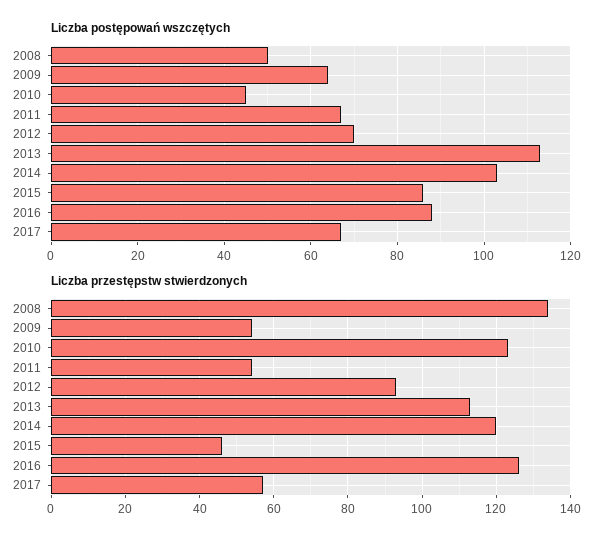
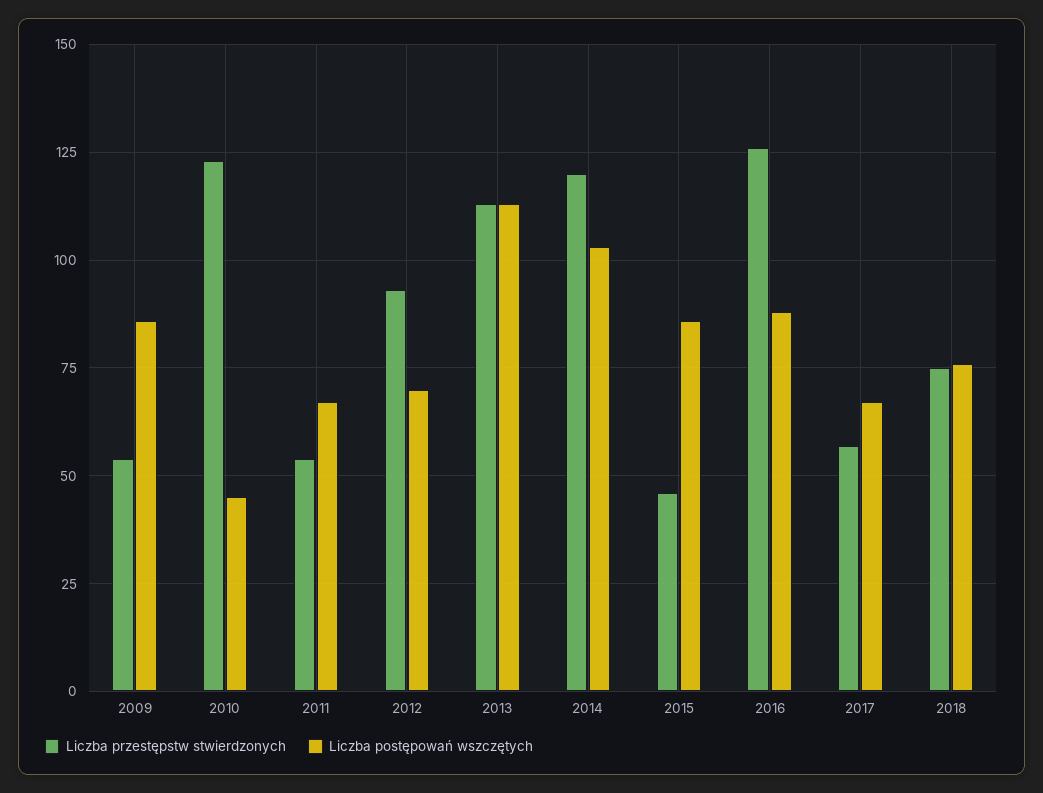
Liczba postępowań wszczętych, 2008: 50 -> none
Liczba postępowań wszczętych, 2009: 65 -> 85
Liczba przestępstw stwierdzonych, 2008: 135 -> none
Liczba przestępstw stwierdzonych, 2018: none -> 75
Liczba postępowań wszczętych, 2018: none -> 75

